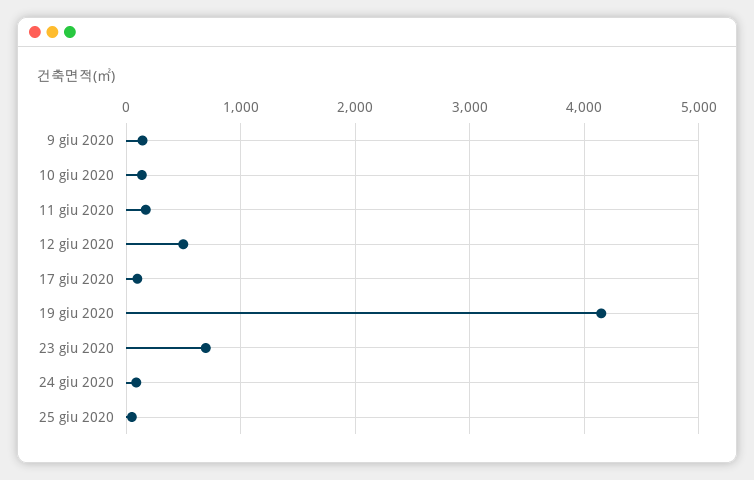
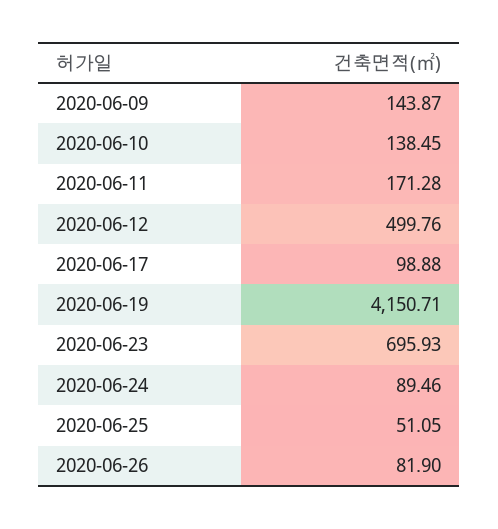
2020-06-26: none -> 81.9

